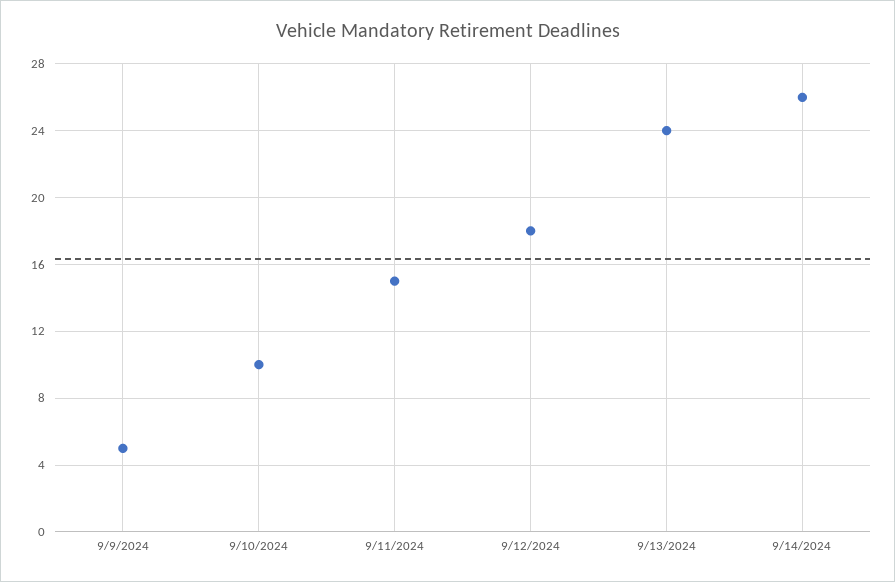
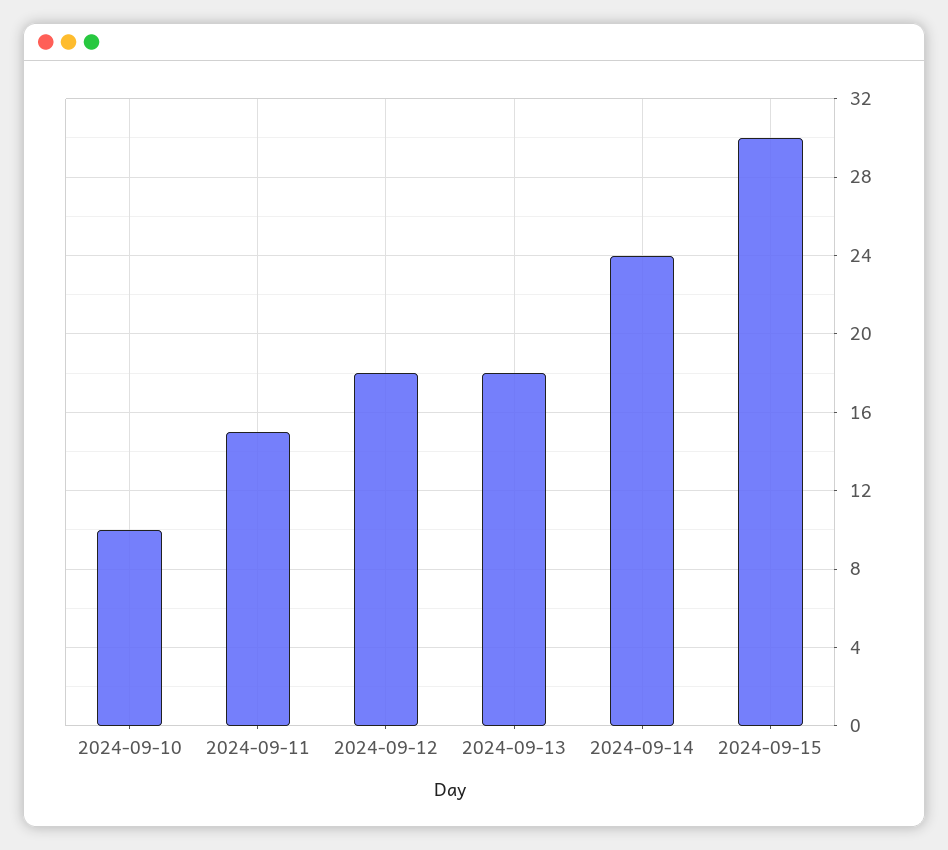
9/9/2024: 5 -> none
9/13/2024: 24 -> 18
9/14/2024: 26 -> 24
2024-09-15: none -> 30

